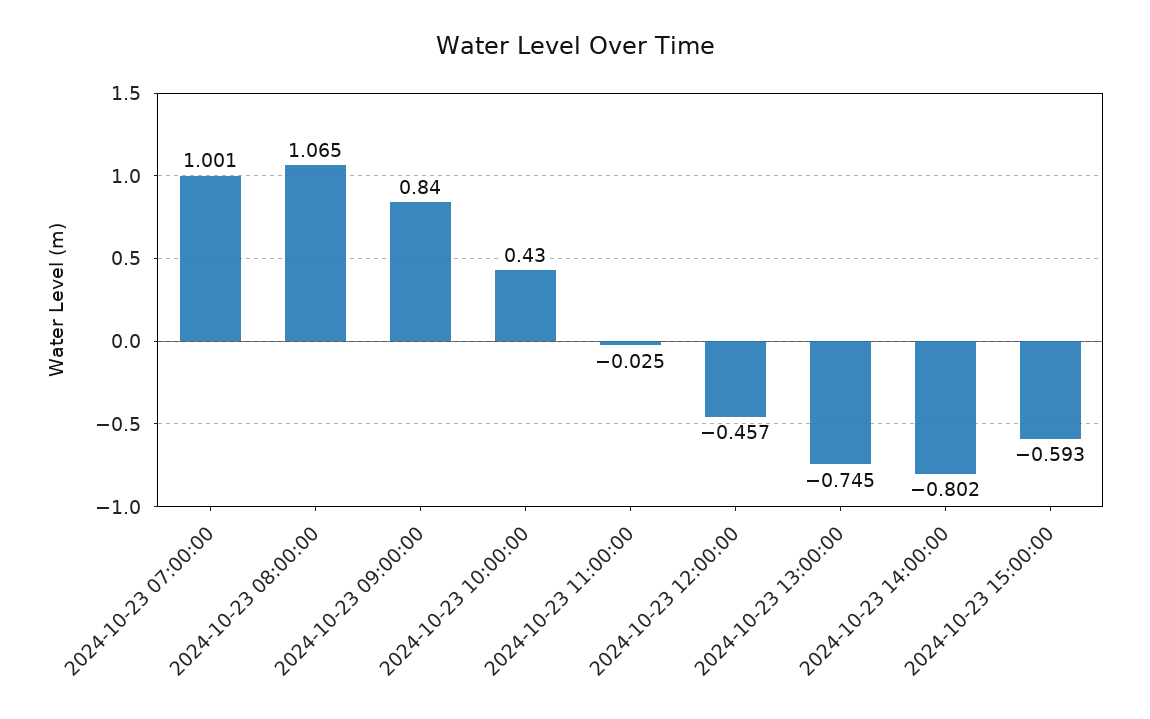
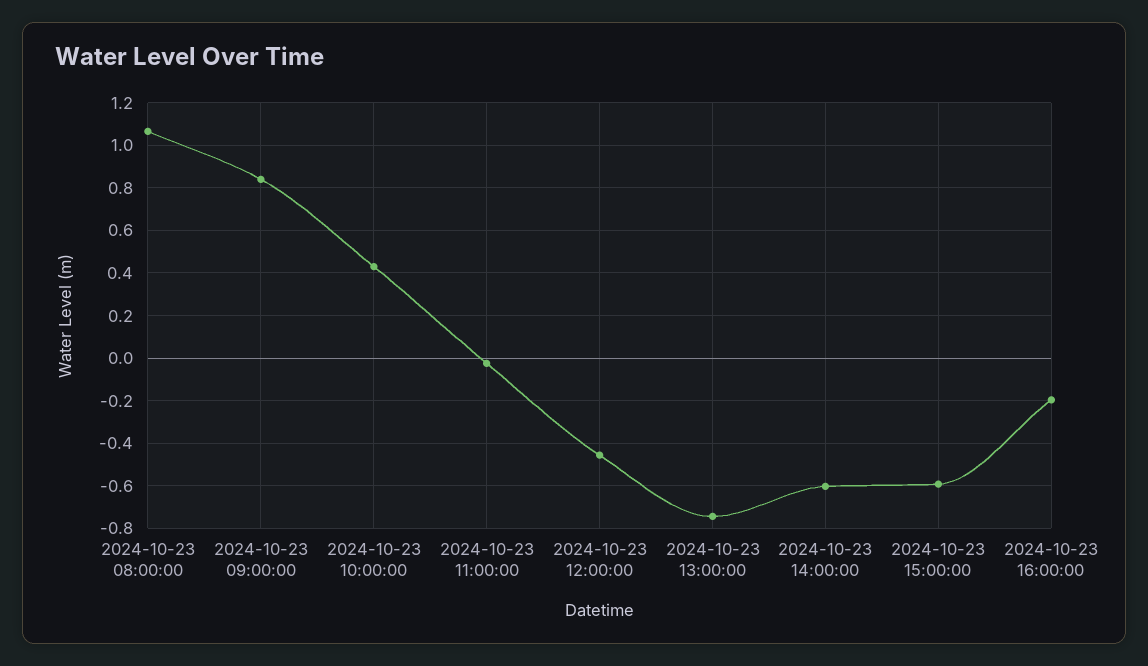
2024-10-23 07:00:00: 1.001 -> none
2024-10-23 14:00:00: -0.802 -> -0.6
2024-10-23 16:00:00: none -> -0.2

